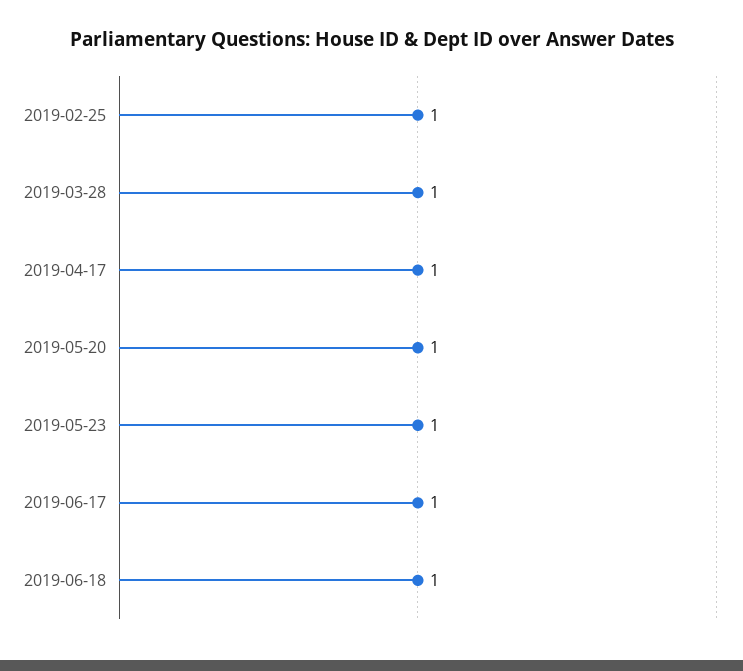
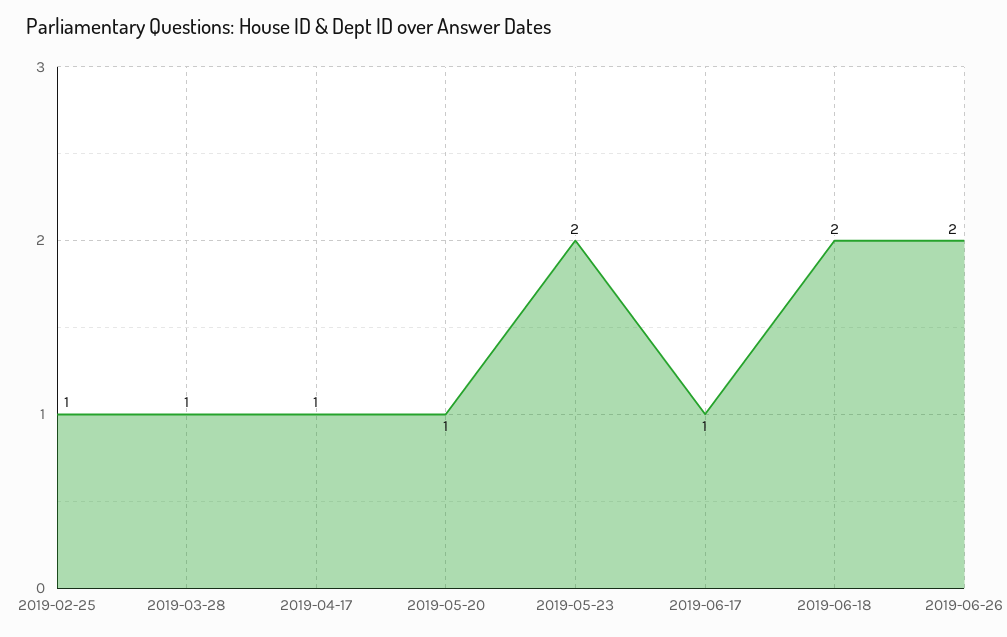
2019-05-23: 1 -> 2
2019-06-18: 1 -> 2
2019-06-26: none -> 2

